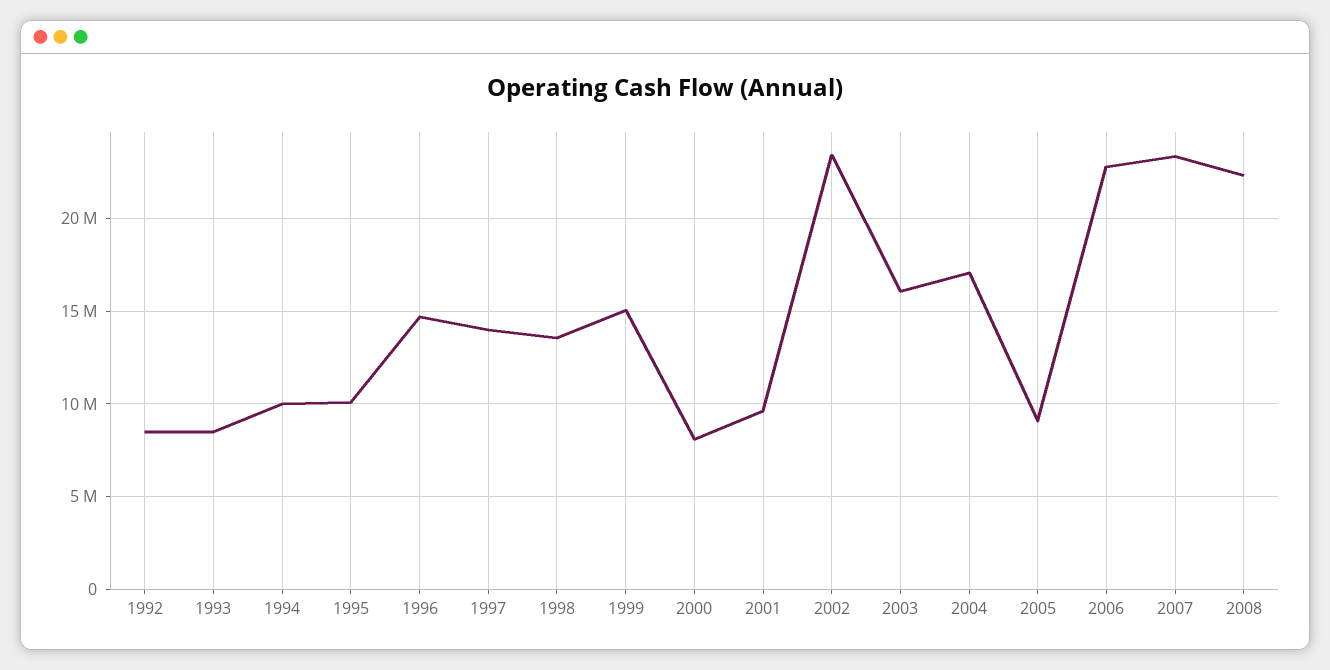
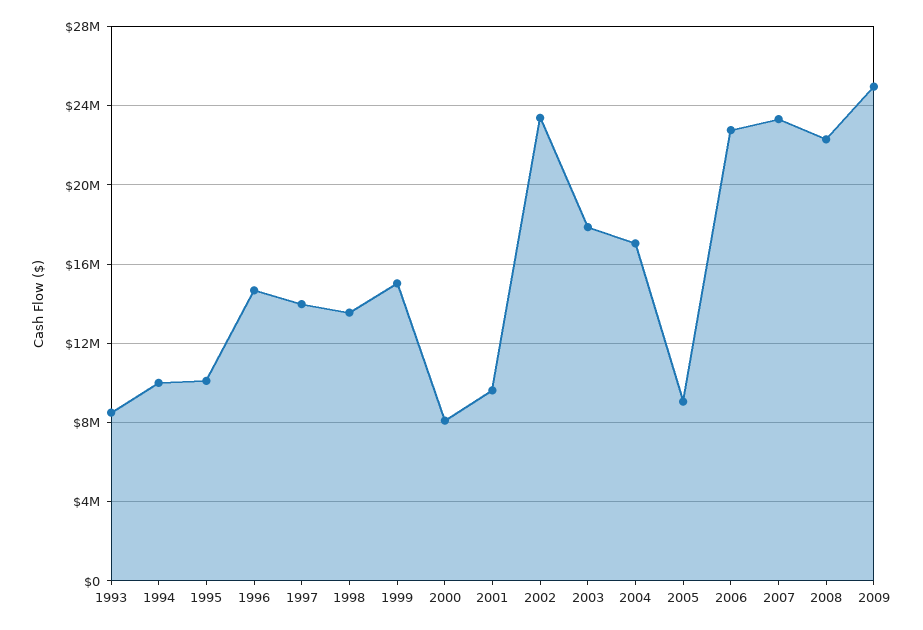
1992: 8500000 -> none
2003: 16000000 -> 18000000
2009: none -> 25000000

